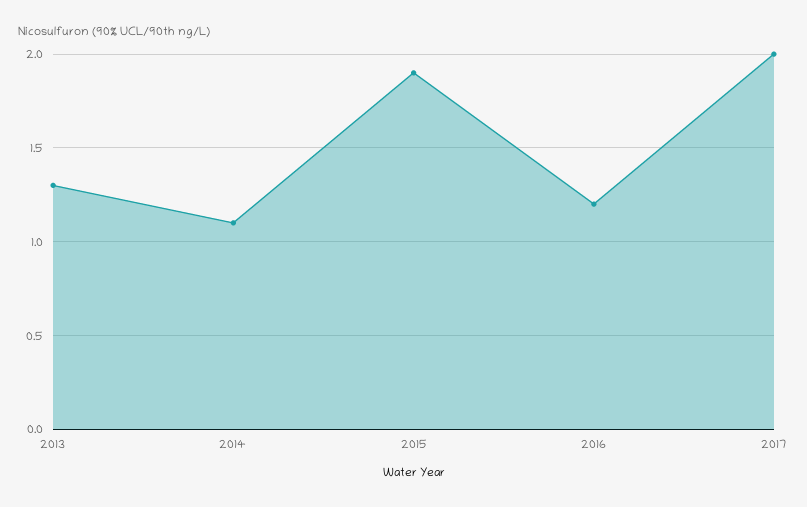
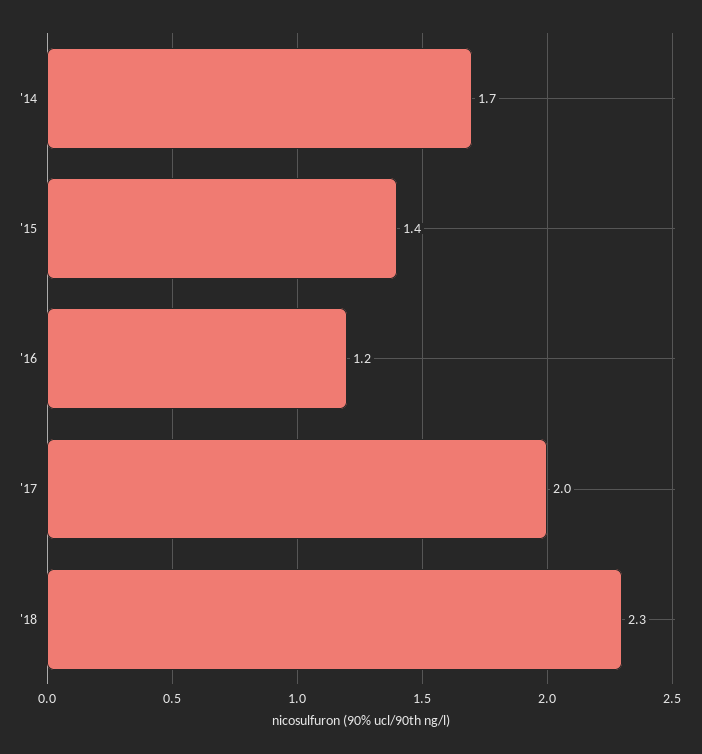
2013: 1.3 -> none
2014: 1.1 -> 1.7
2015: 1.9 -> 1.4
'18: none -> 2.3

